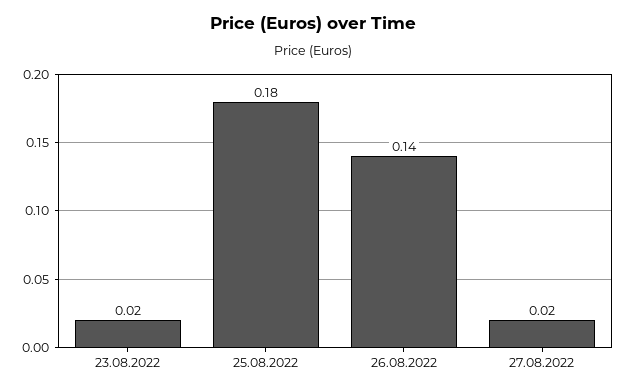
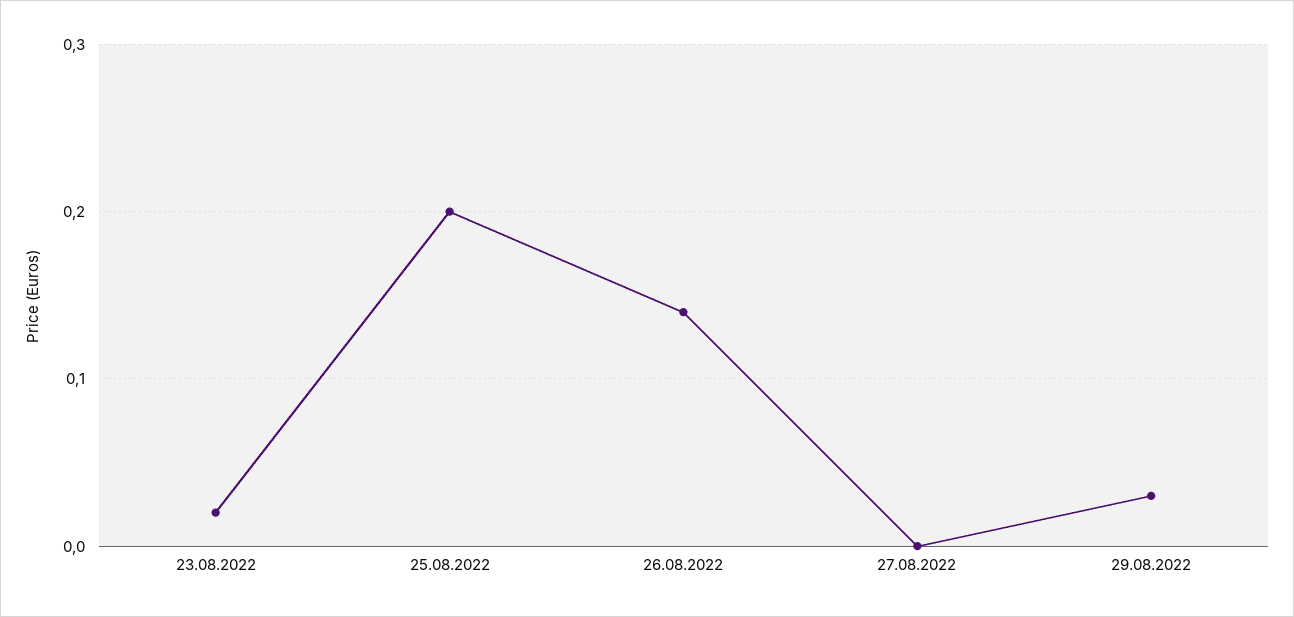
25.08.2022: 0.18 -> 0.2
27.08.2022: 0.02 -> 0
29.08.2022: none -> 0.03

